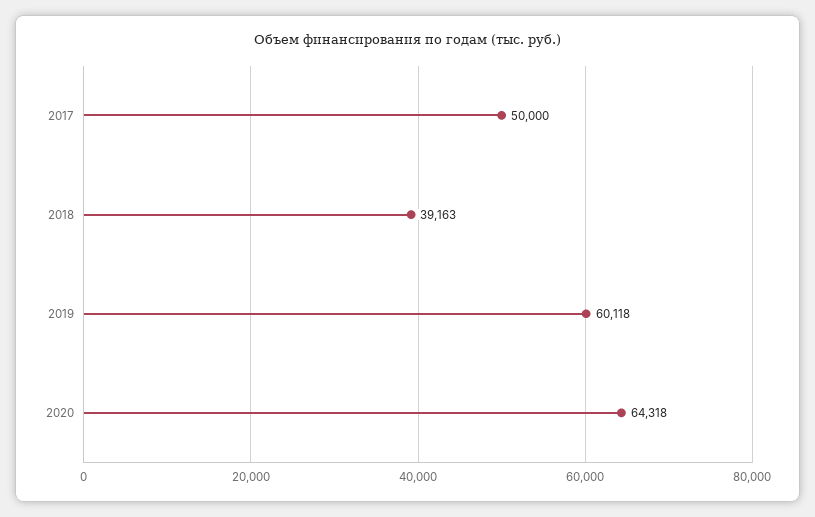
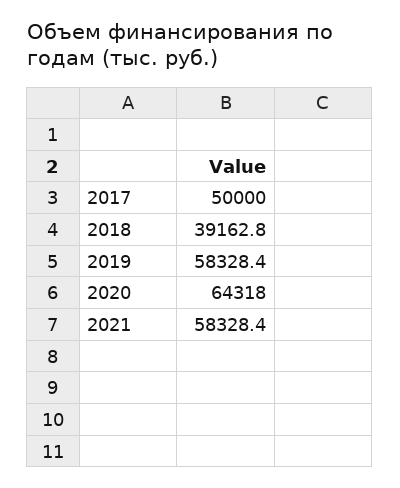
2019: 60118 -> 58328.4
2021: none -> 58328.4

